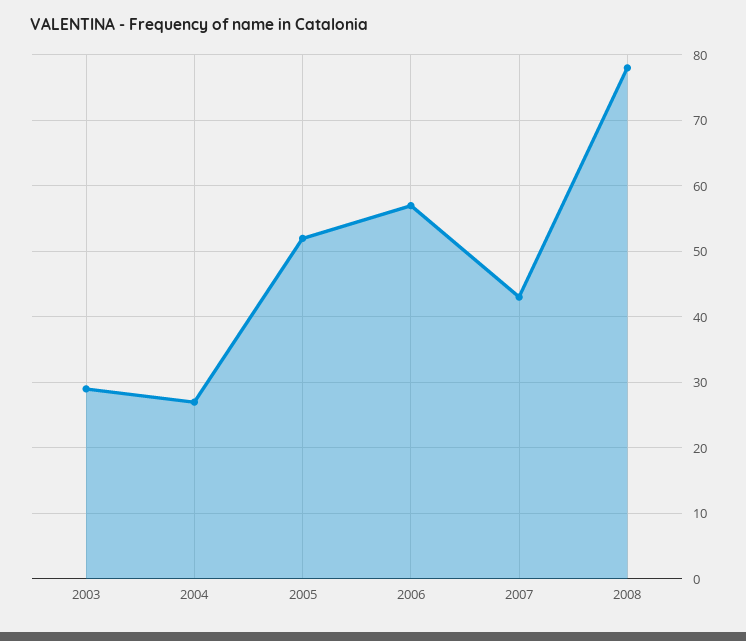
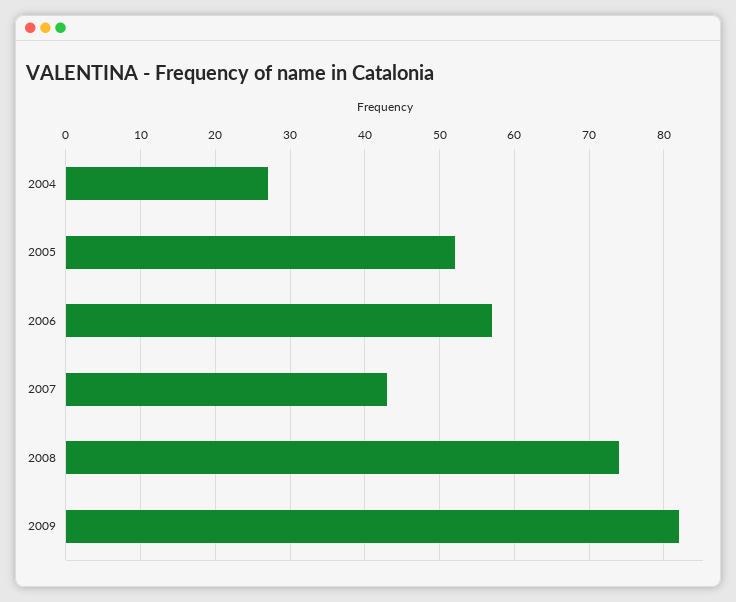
2003: 29 -> none
2008: 78 -> 74
2009: none -> 82

